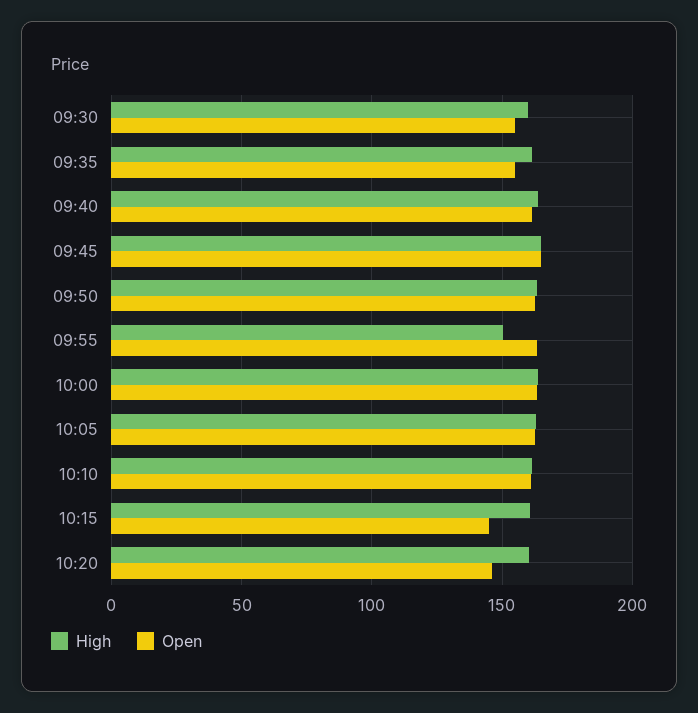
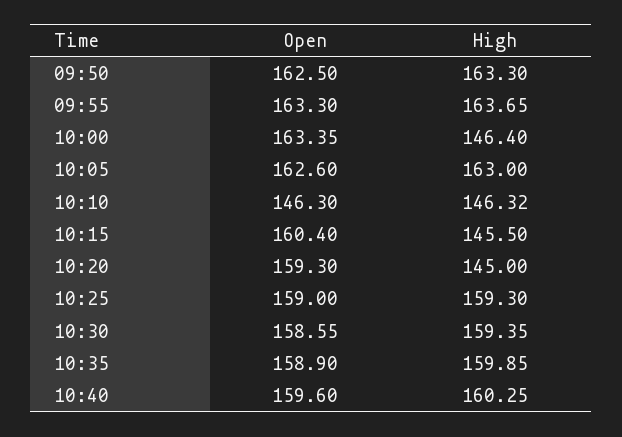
High, 09:30: 160 -> none
Open, 09:30: 155 -> none
High, 09:35: 160 -> none
Open, 09:35: 155 -> none
High, 09:40: 165 -> none
Open, 09:40: 160 -> none
High, 09:45: 165 -> none
Open, 09:45: 165 -> none
High, 09:55: 150 -> 163.65
High, 10:00: 165 -> 146.4
High, 10:10: 160 -> 146.32
Open, 10:10: 160 -> 146.3
High, 10:15: 160 -> 145.5
Open, 10:15: 145 -> 160.4
High, 10:20: 160 -> 145
Open, 10:20: 145 -> 159.3
Open, 10:25: none -> 159
High, 10:25: none -> 159.3
Open, 10:30: none -> 158.55
High, 10:30: none -> 159.35
Open, 10:35: none -> 158.9
High, 10:35: none -> 159.85
Open, 10:40: none -> 159.6
High, 10:40: none -> 160.25

